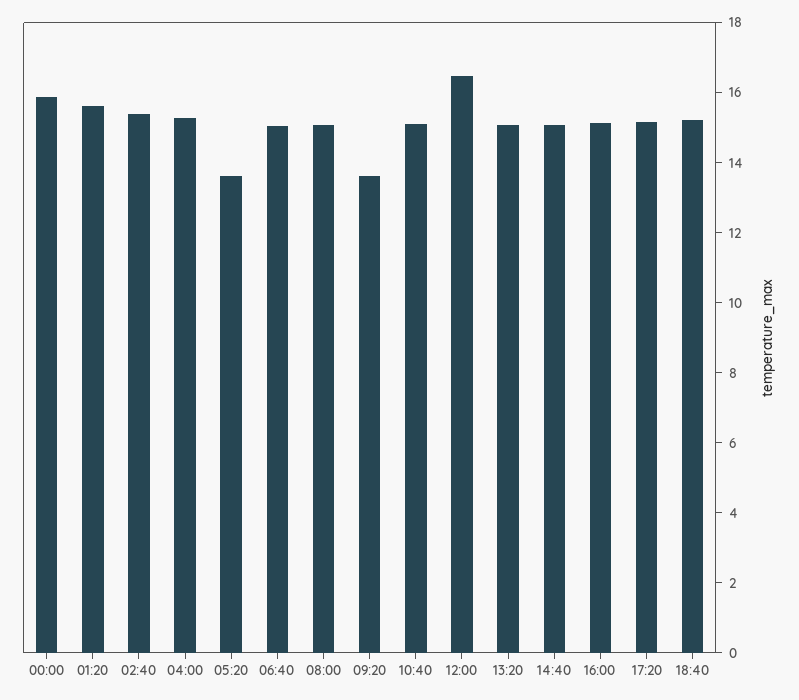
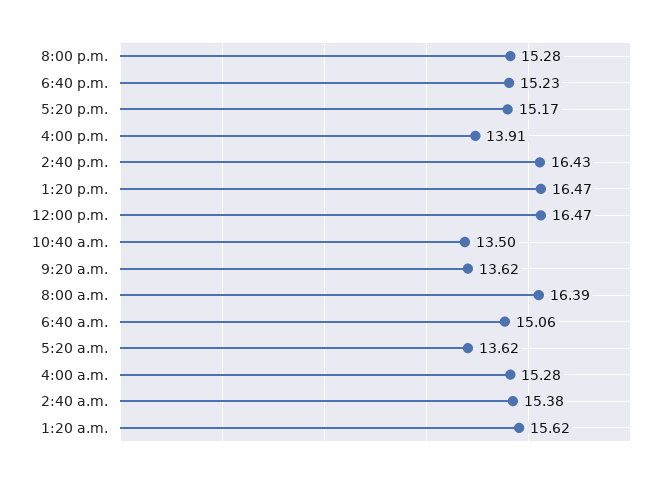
00:00: 16 -> none
08:00: 15 -> 16.39
10:40: 15 -> 13.5
13:20: 15 -> 16.47
14:40: 15 -> 16.43
16:00: 15 -> 13.91
8:00 p.m.: none -> 15.28

